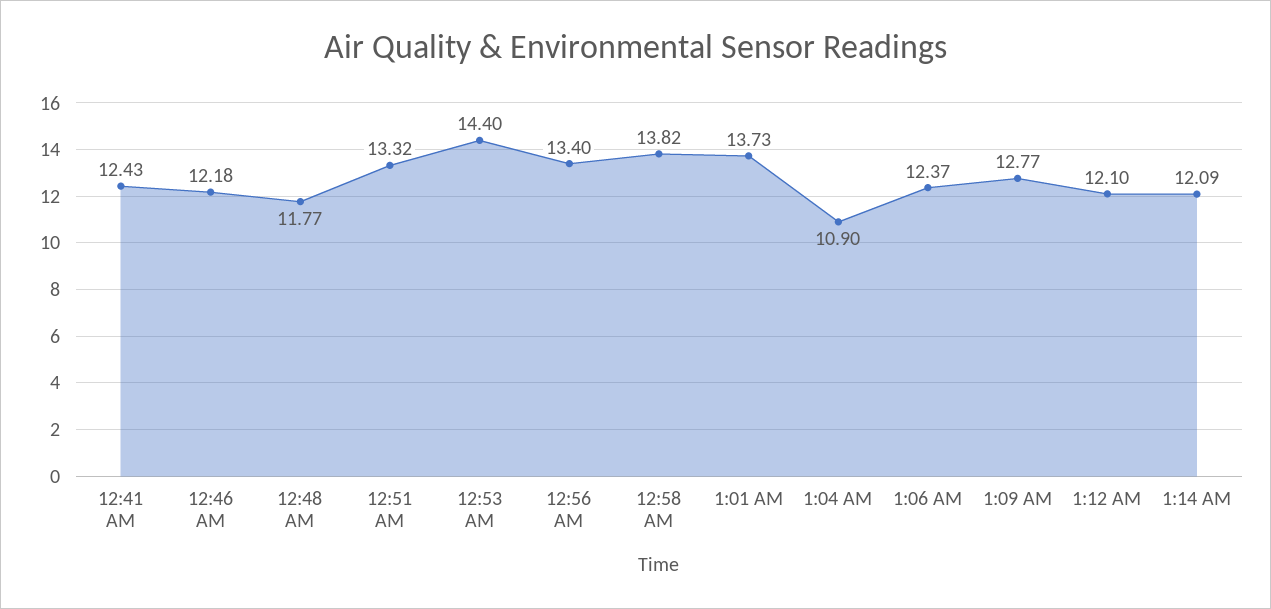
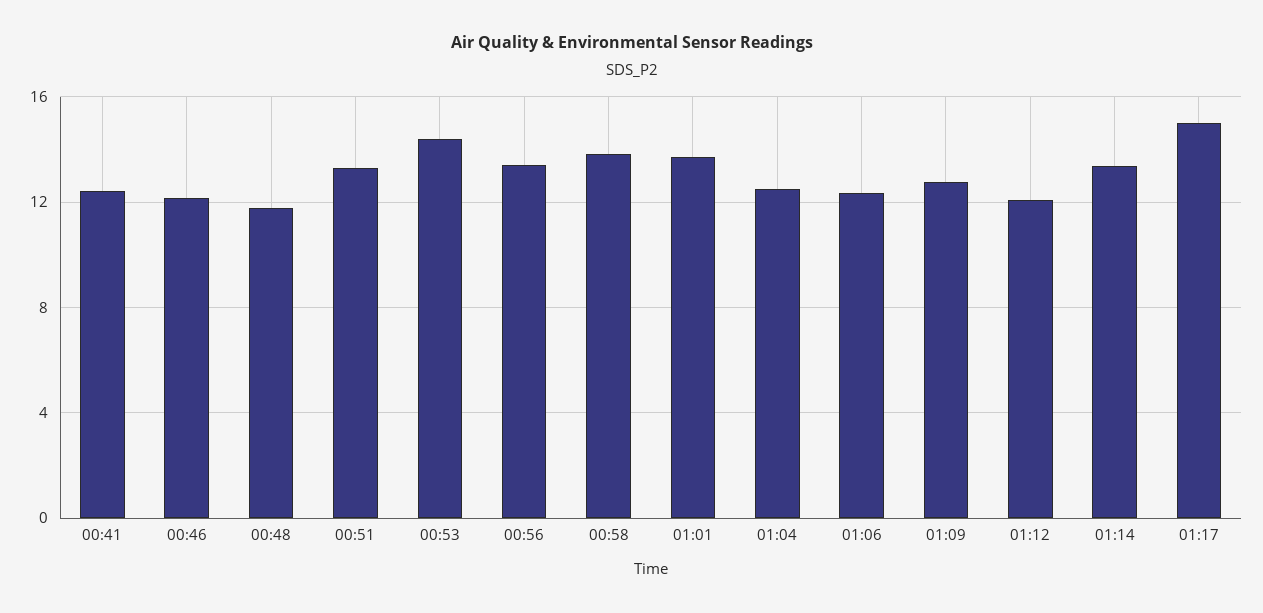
1:04 AM: 10.9 -> 12.5
1:14 AM: 12.09 -> 13.5
01:17: none -> 15

